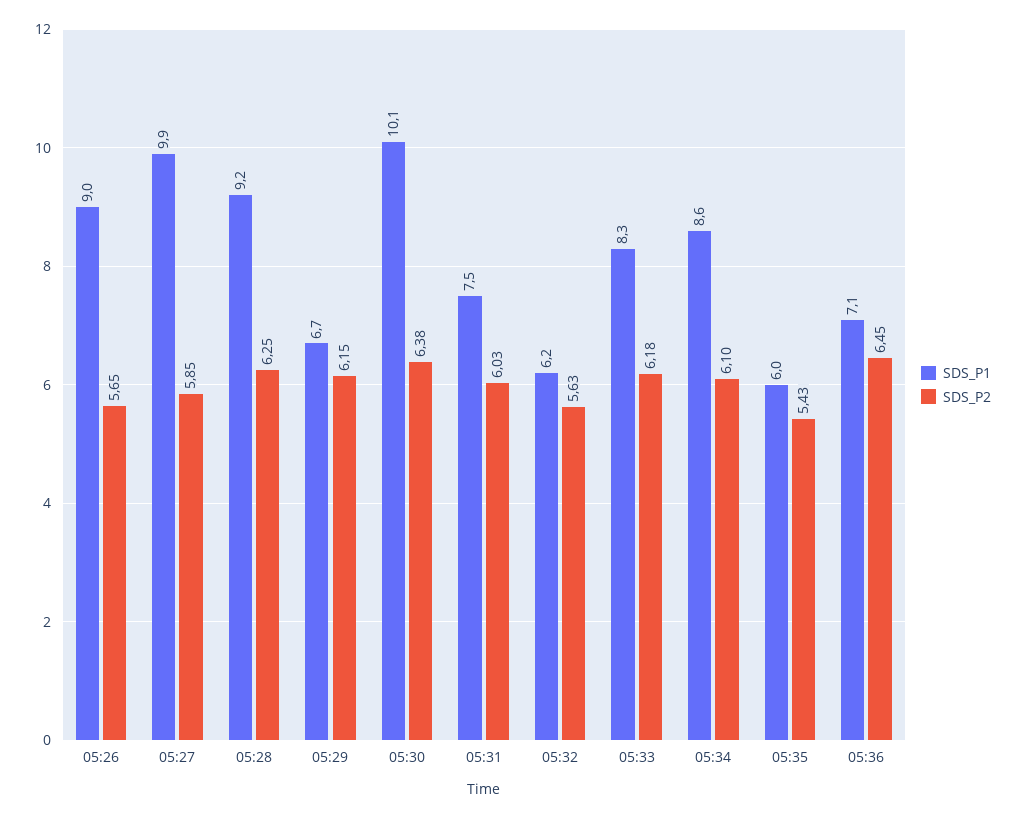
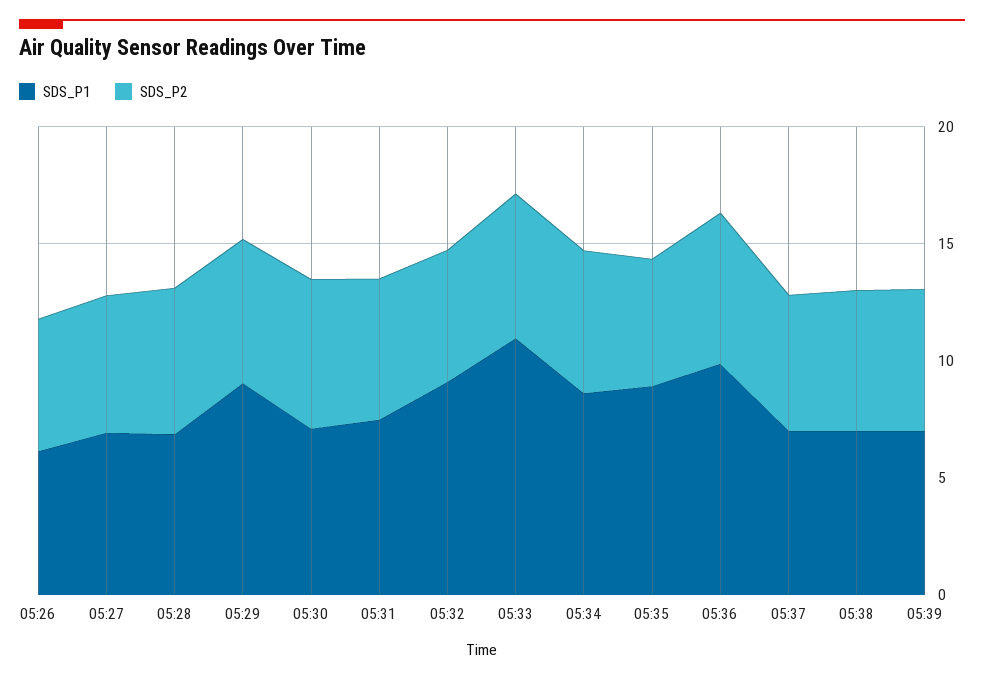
SDS_P1, 05:26: 9 -> 6
SDS_P1, 05:27: 9.9 -> 7
SDS_P1, 05:28: 9.2 -> 7
SDS_P1, 05:29: 6.7 -> 9
SDS_P1, 05:30: 10.1 -> 7
SDS_P1, 05:32: 6.2 -> 9
SDS_P1, 05:33: 8.3 -> 11
SDS_P1, 05:35: 6 -> 9
SDS_P1, 05:36: 7.1 -> 10
SDS_P1, 05:37: none -> 7
SDS_P2, 05:37: none -> 6
SDS_P1, 05:38: none -> 7
SDS_P2, 05:38: none -> 6
SDS_P1, 05:39: none -> 7
SDS_P2, 05:39: none -> 6

